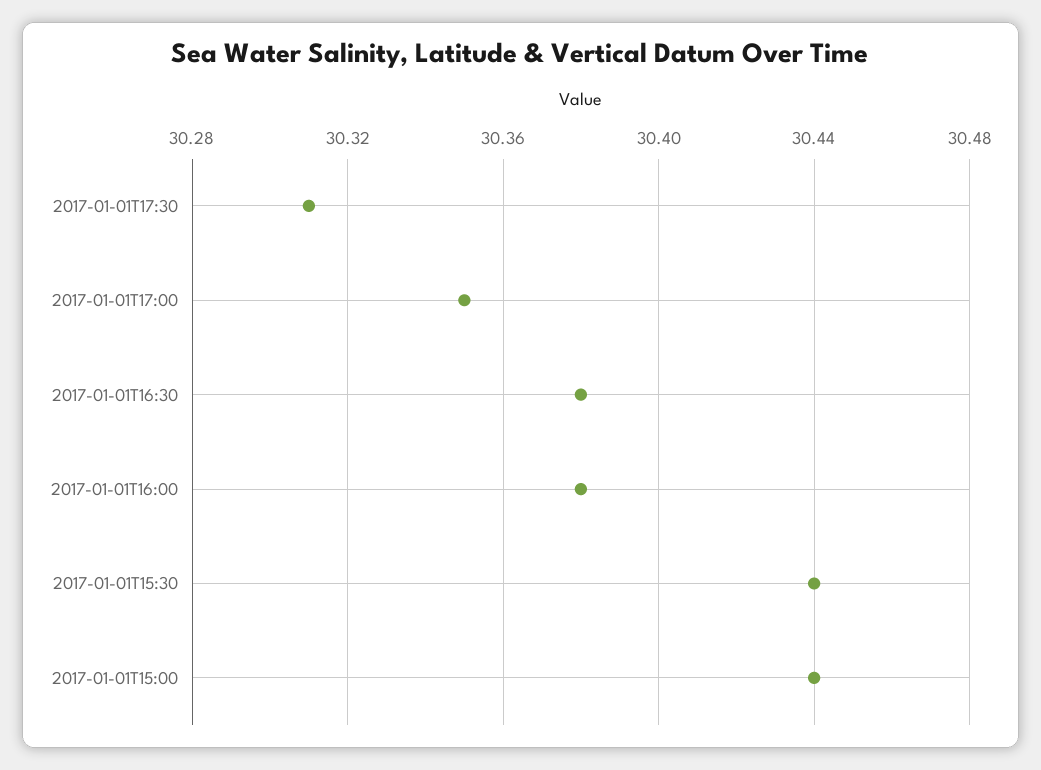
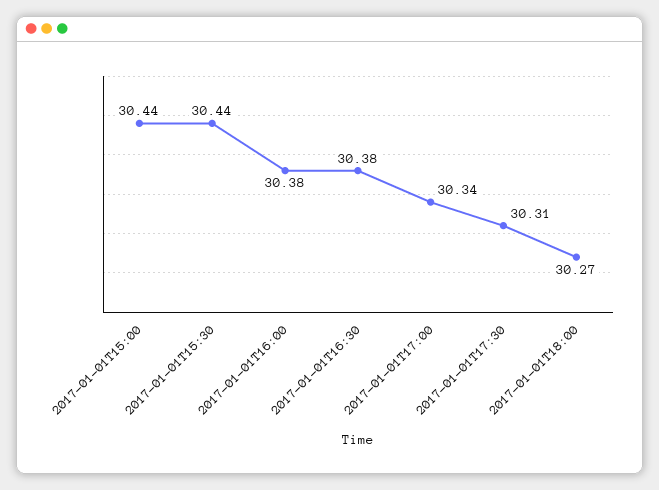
2017-01-01T17:00: 30.35 -> 30.34
2017-01-01T18:00: none -> 30.27

